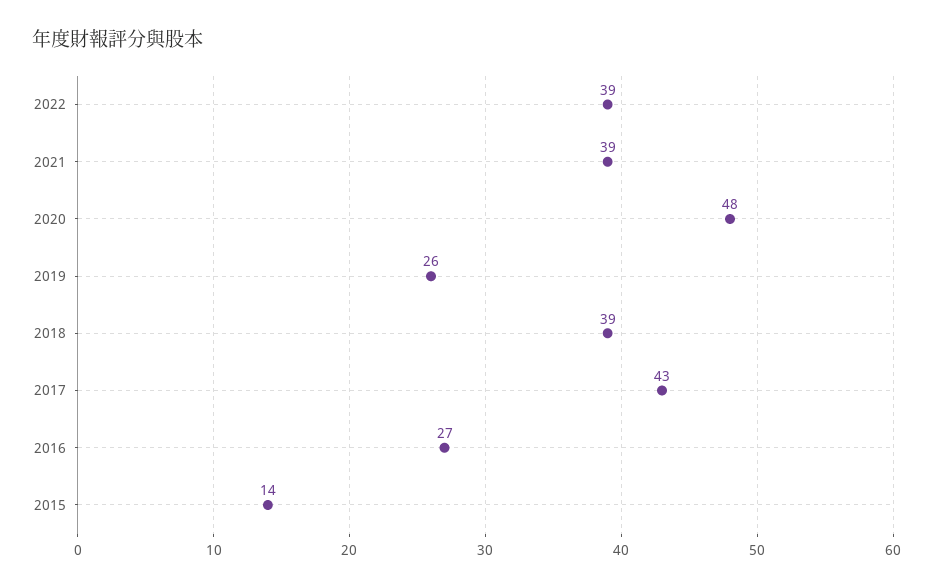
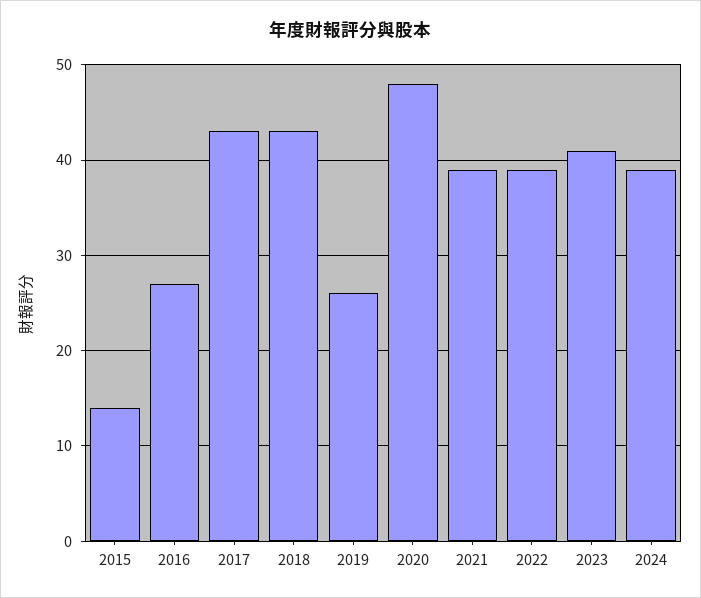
2018: 39 -> 43
2023: none -> 41
2024: none -> 39

